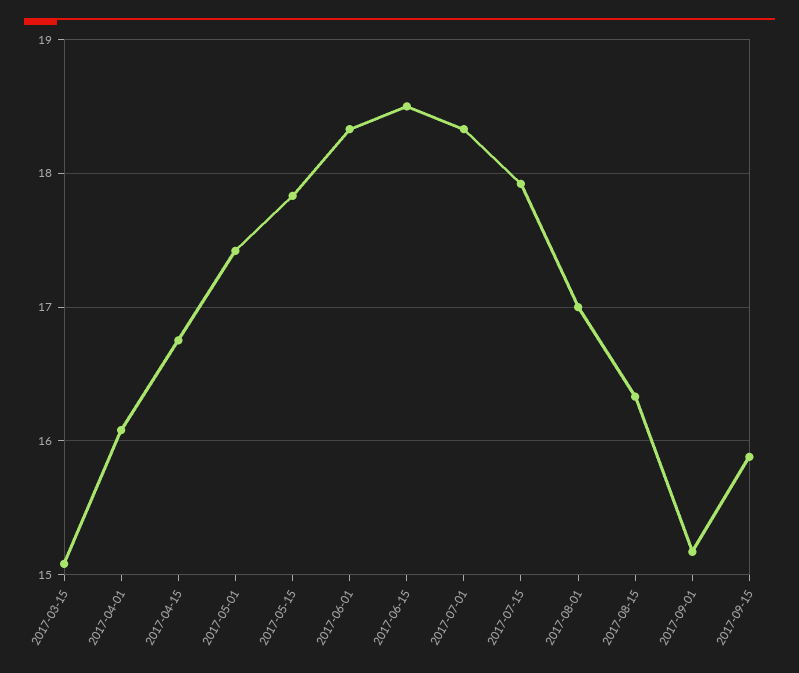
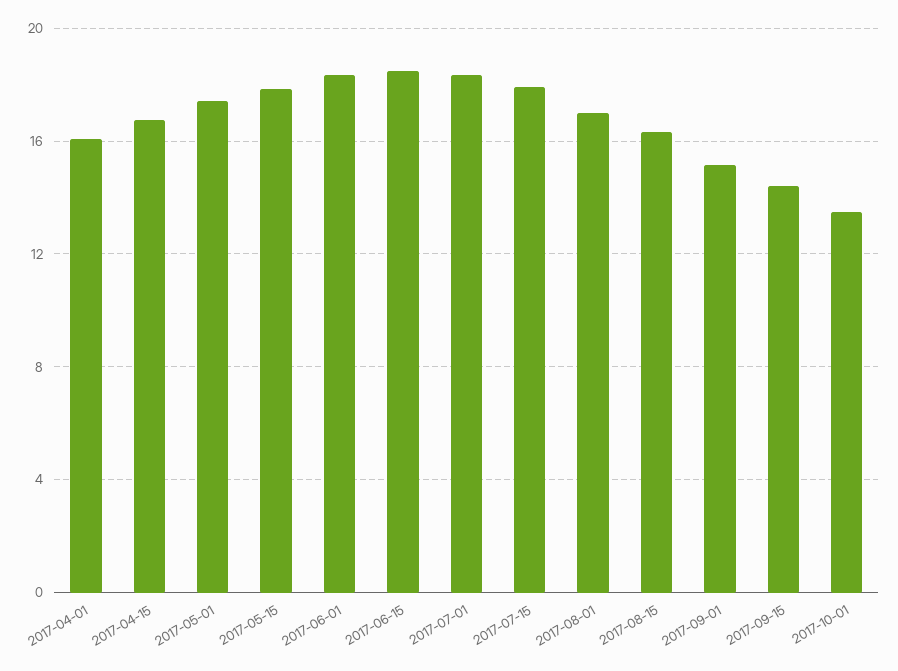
2017-03-15: 15.1 -> none
2017-09-15: 15.9 -> 14.5
2017-10-01: none -> 13.5

